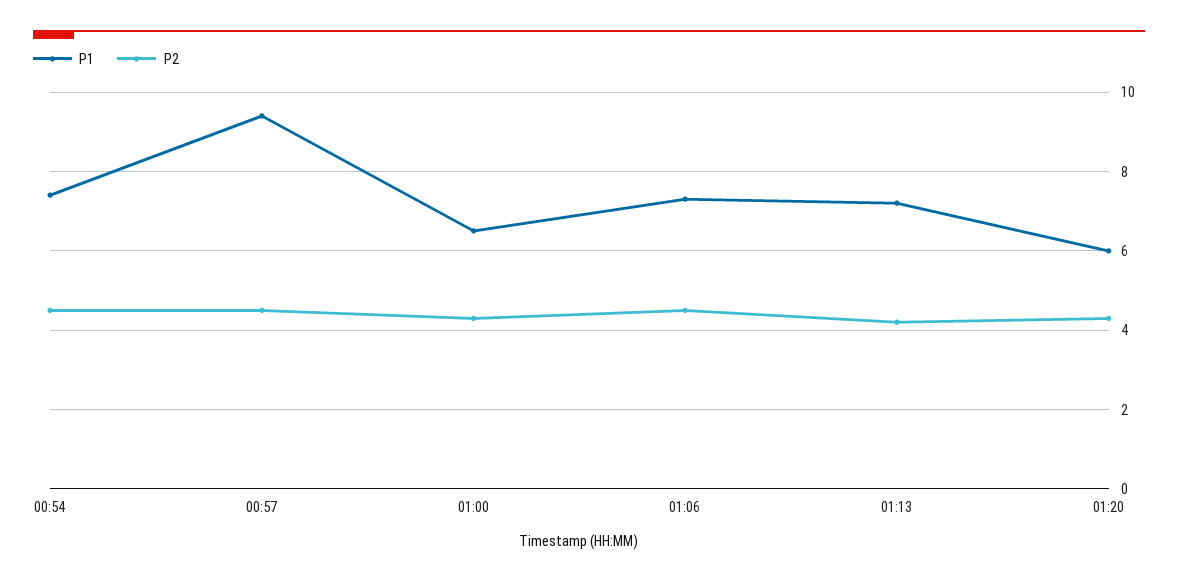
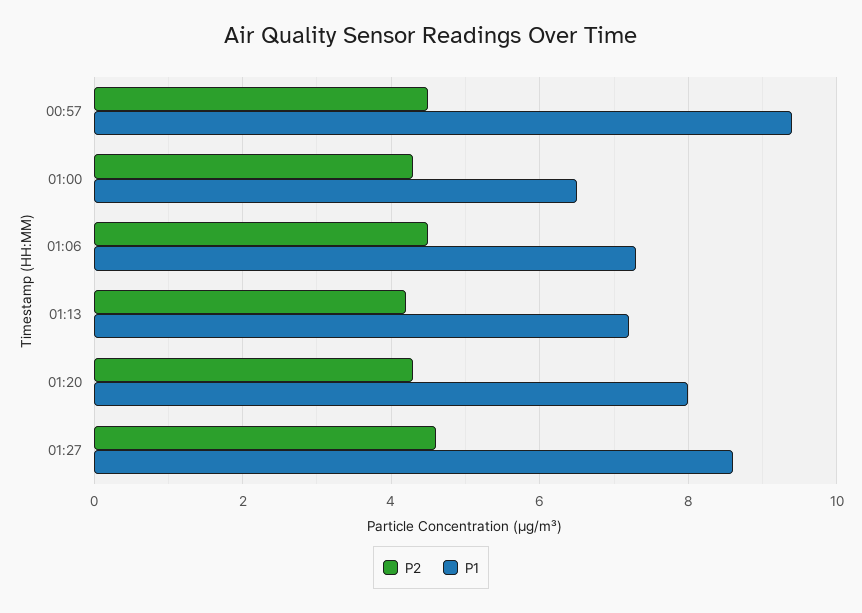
P1, 00:54: 7.5 -> none
P2, 00:54: 4.5 -> none
P1, 01:20: 6 -> 8
P2, 01:27: none -> 4.5
P1, 01:27: none -> 8.5

